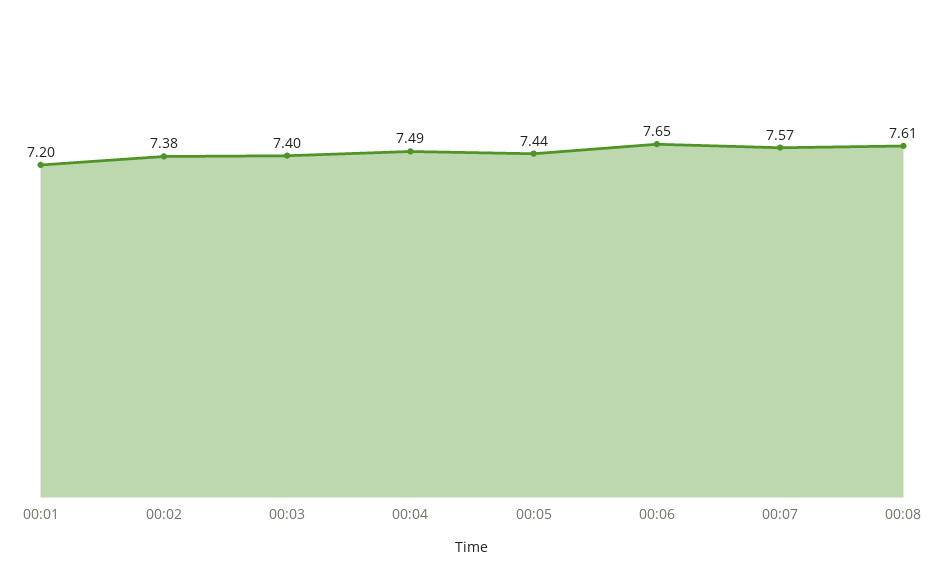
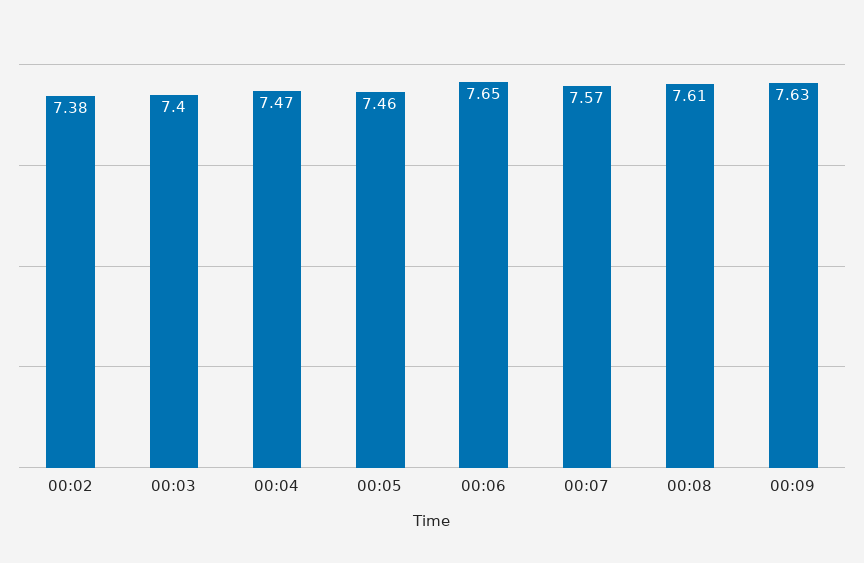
00:01: 7.2 -> none
00:04: 7.49 -> 7.47
00:05: 7.44 -> 7.46
00:09: none -> 7.63

